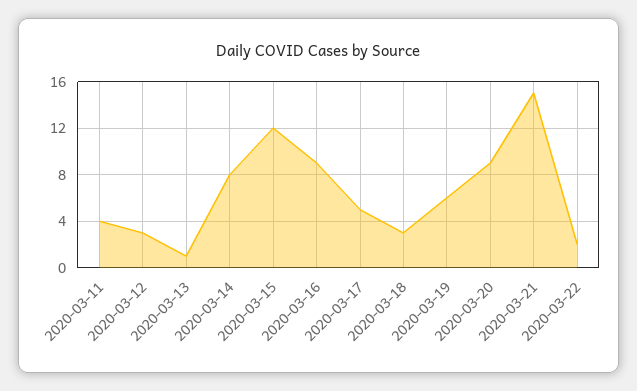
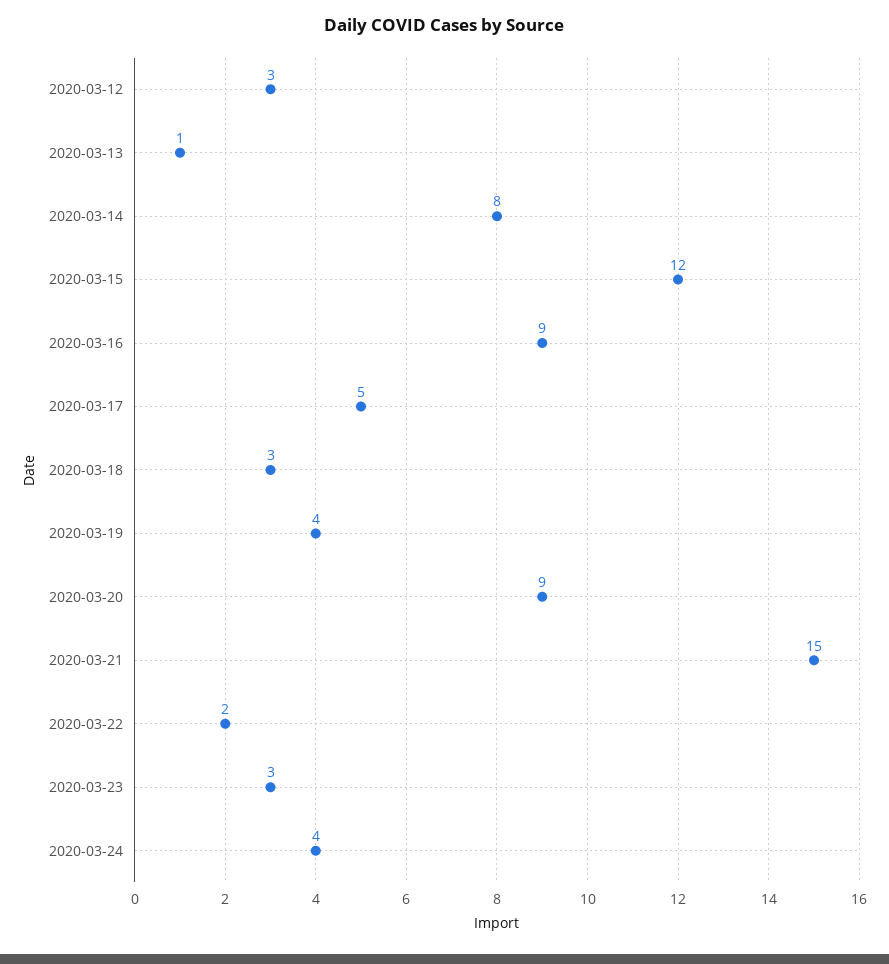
2020-03-11: 4 -> none
2020-03-19: 6 -> 4
2020-03-23: none -> 3
2020-03-24: none -> 4

